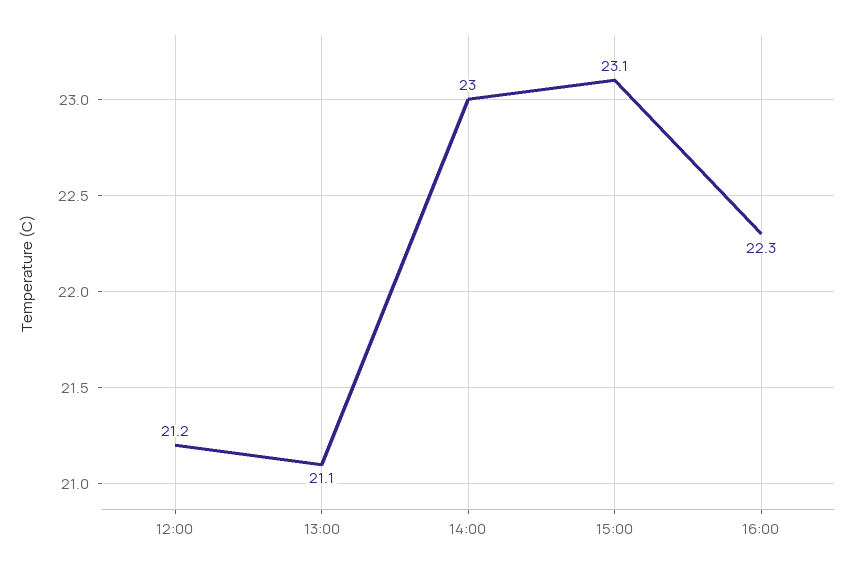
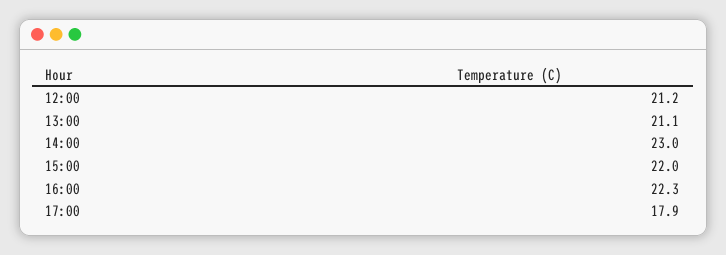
15:00: 23.1 -> 22
17:00: none -> 17.9

